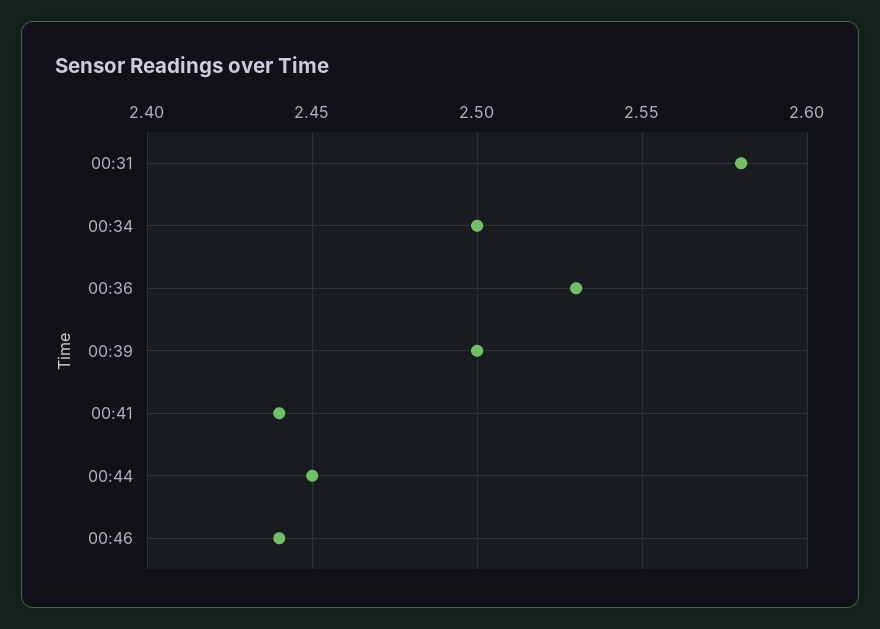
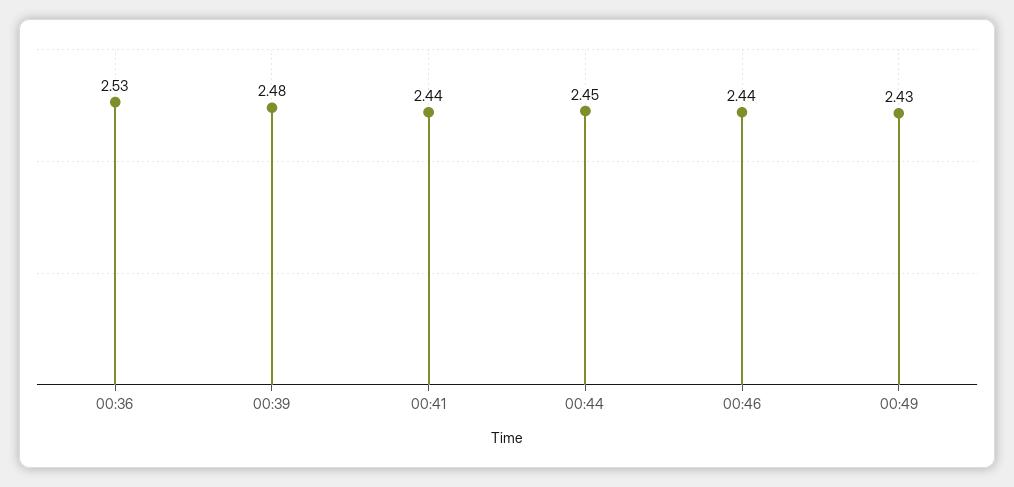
00:31: 2.58 -> none
00:34: 2.5 -> none
00:39: 2.5 -> 2.48
00:49: none -> 2.43

